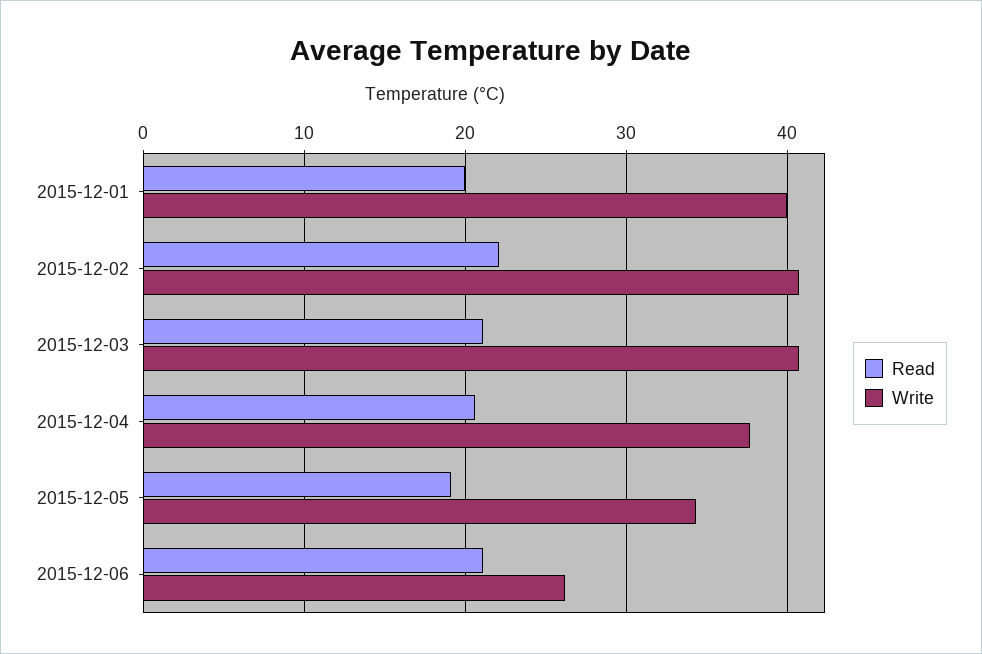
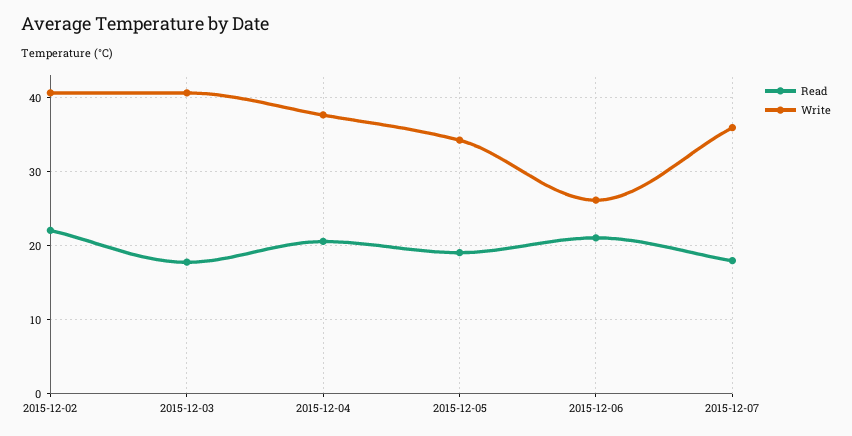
Read, 2015-12-01: 20 -> none
Write, 2015-12-01: 40 -> none
Read, 2015-12-03: 21 -> 18
Read, 2015-12-07: none -> 18
Write, 2015-12-07: none -> 36

